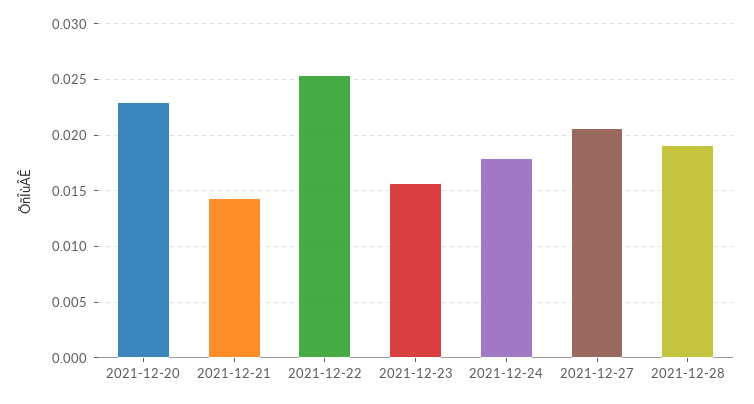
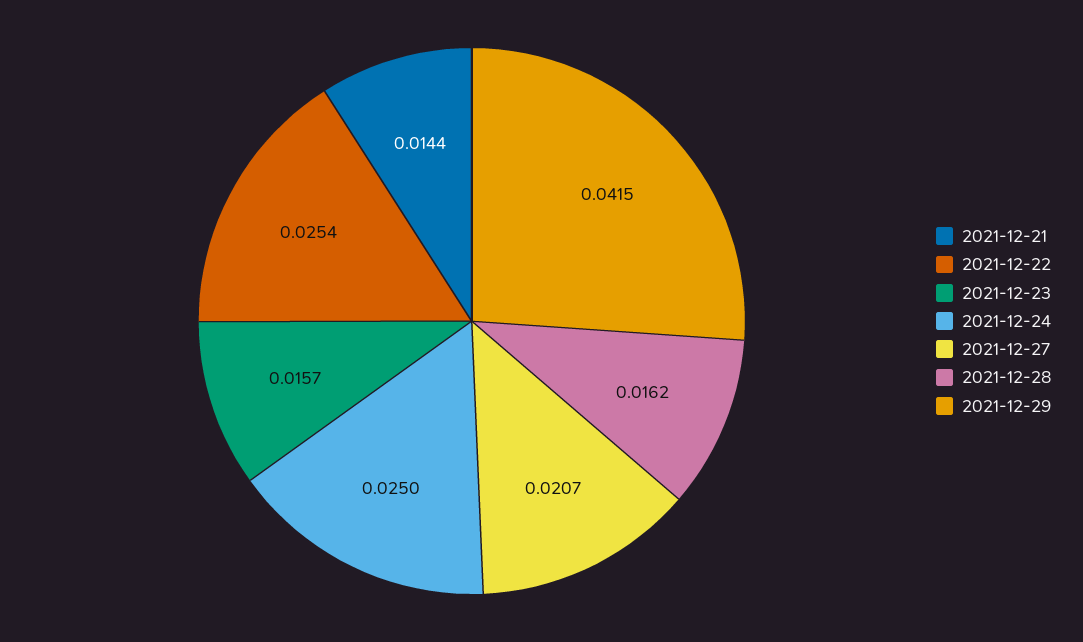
2021-12-20: 0.023 -> none
2021-12-24: 0.018 -> 0.025
2021-12-28: 0.019 -> 0.0162
2021-12-29: none -> 0.0415

